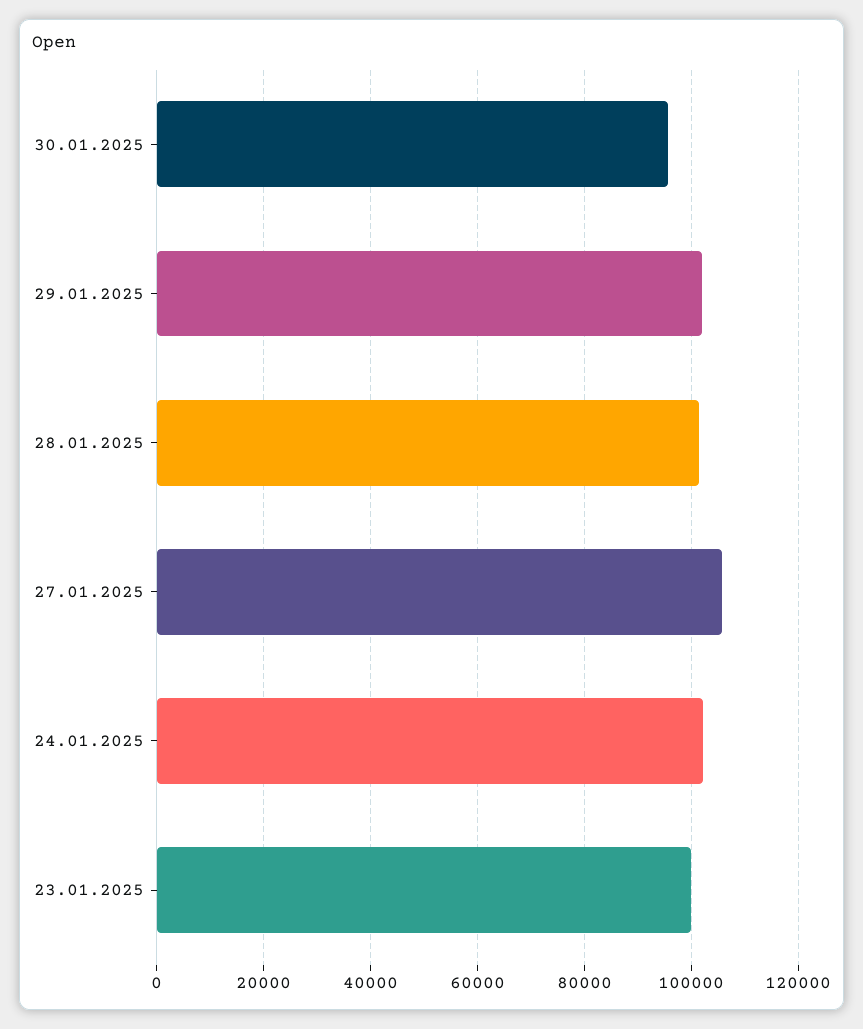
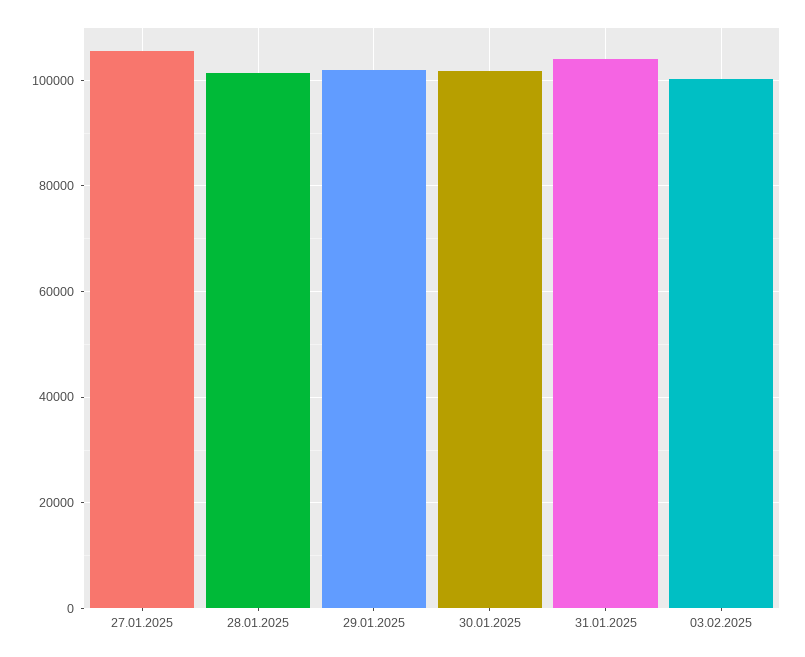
30.01.2025: 96000 -> 102000
24.01.2025: 102000 -> none
23.01.2025: 100000 -> none
31.01.2025: none -> 104000
03.02.2025: none -> 100000

